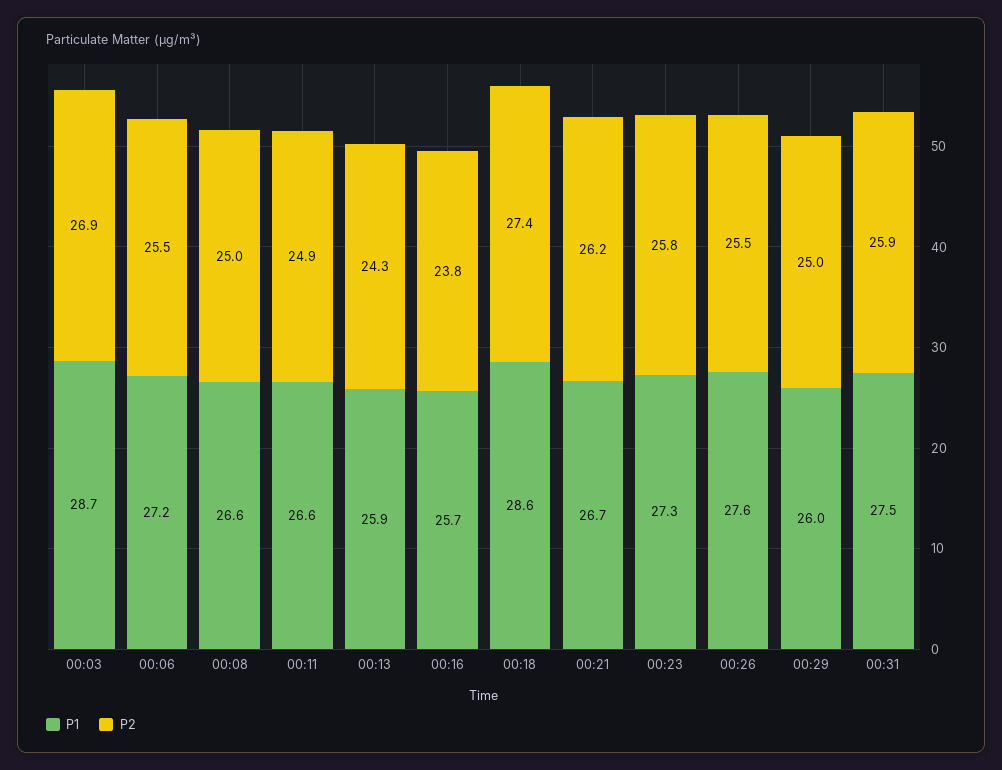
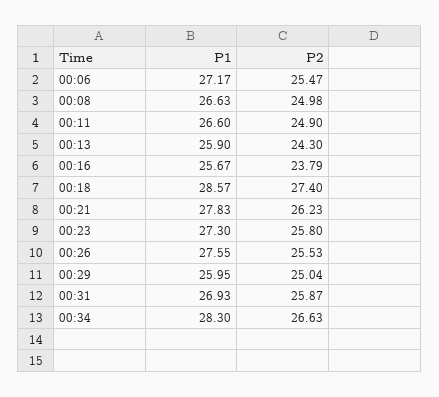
P1, 00:03: 28.7 -> none
P2, 00:03: 26.9 -> none
P1, 00:21: 26.7 -> 27.83
P1, 00:31: 27.5 -> 26.93
P1, 00:34: none -> 28.3
P2, 00:34: none -> 26.63

